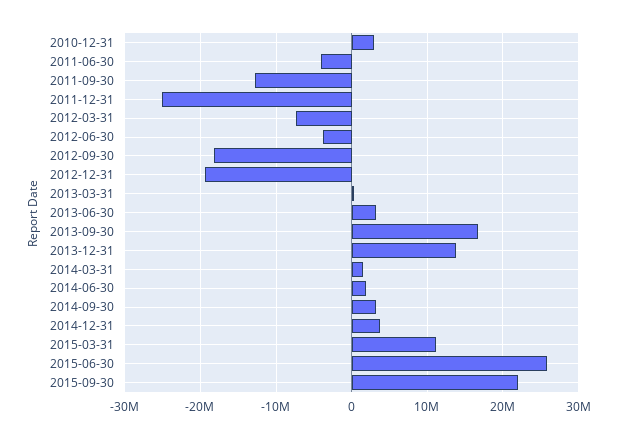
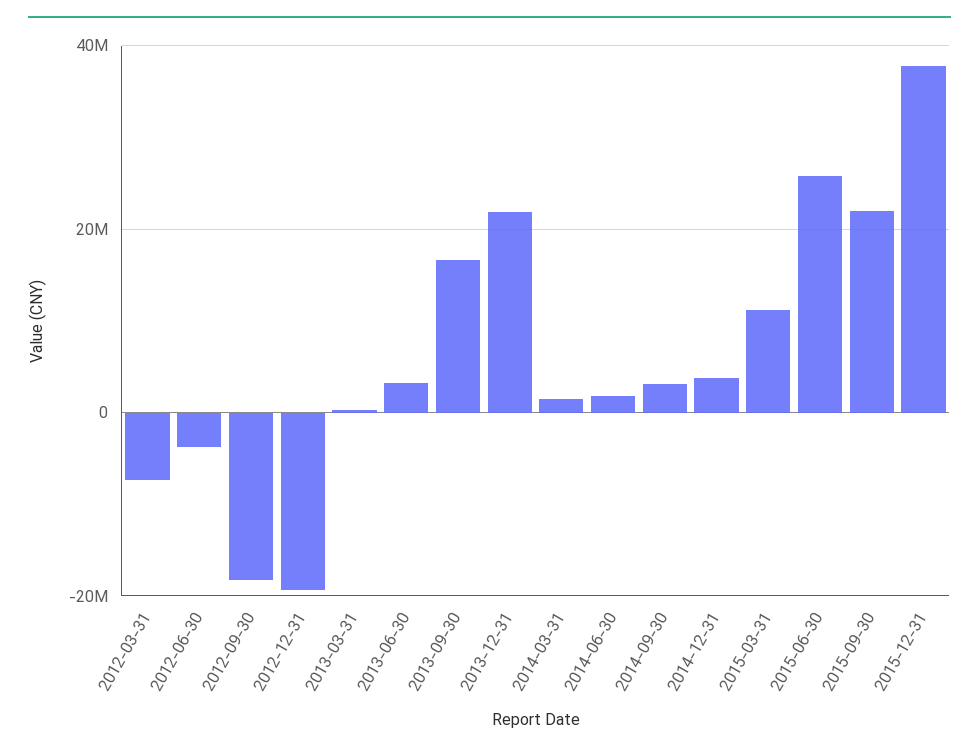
2010-12-31: 3000000 -> none
2011-06-30: -4000000 -> none
2011-09-30: -13000000 -> none
2011-12-31: -25000000 -> none
2013-12-31: 14000000 -> 22000000
2015-12-31: none -> 38000000

